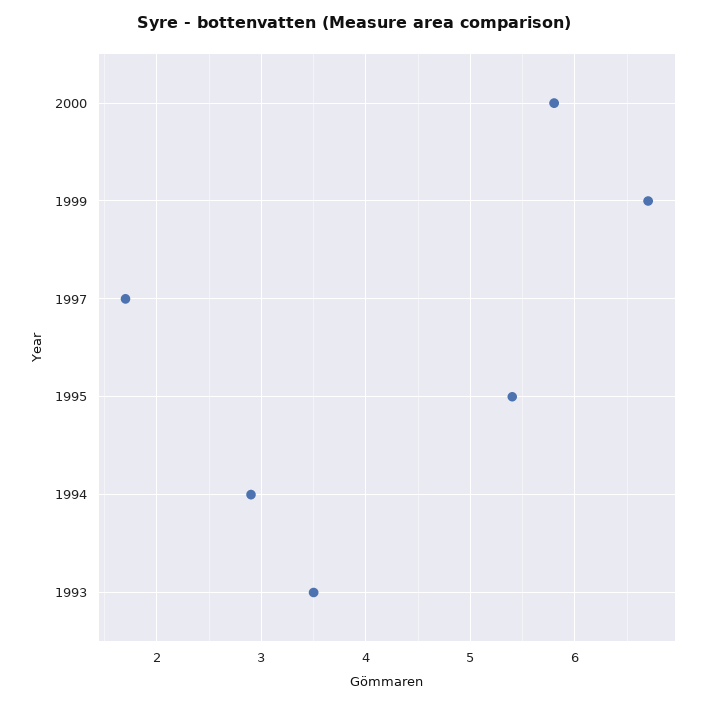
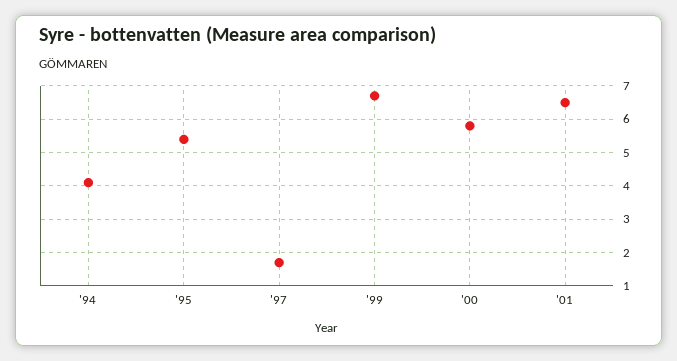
1994: 2.9 -> 4
1993: 3.5 -> none
'01: none -> 6.5

